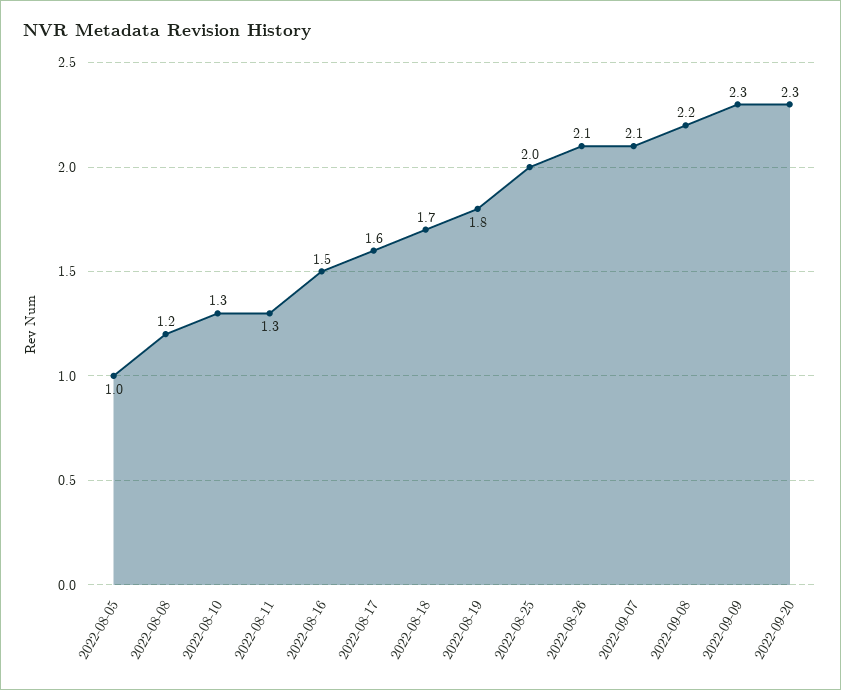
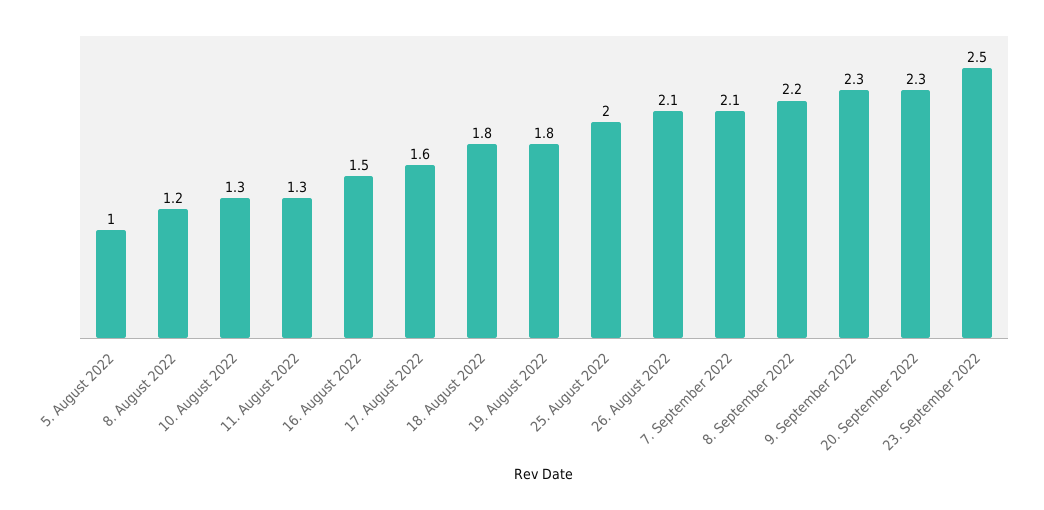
2022-08-18: 1.7 -> 1.8
23. September 2022: none -> 2.5

